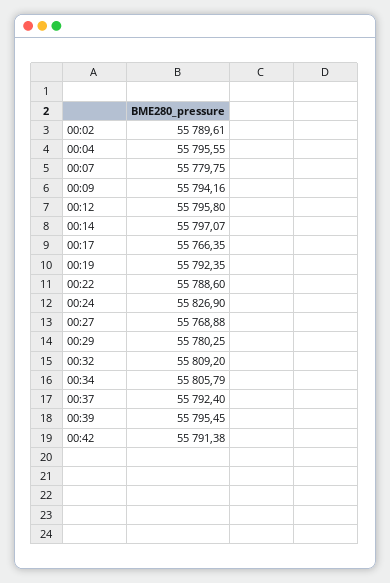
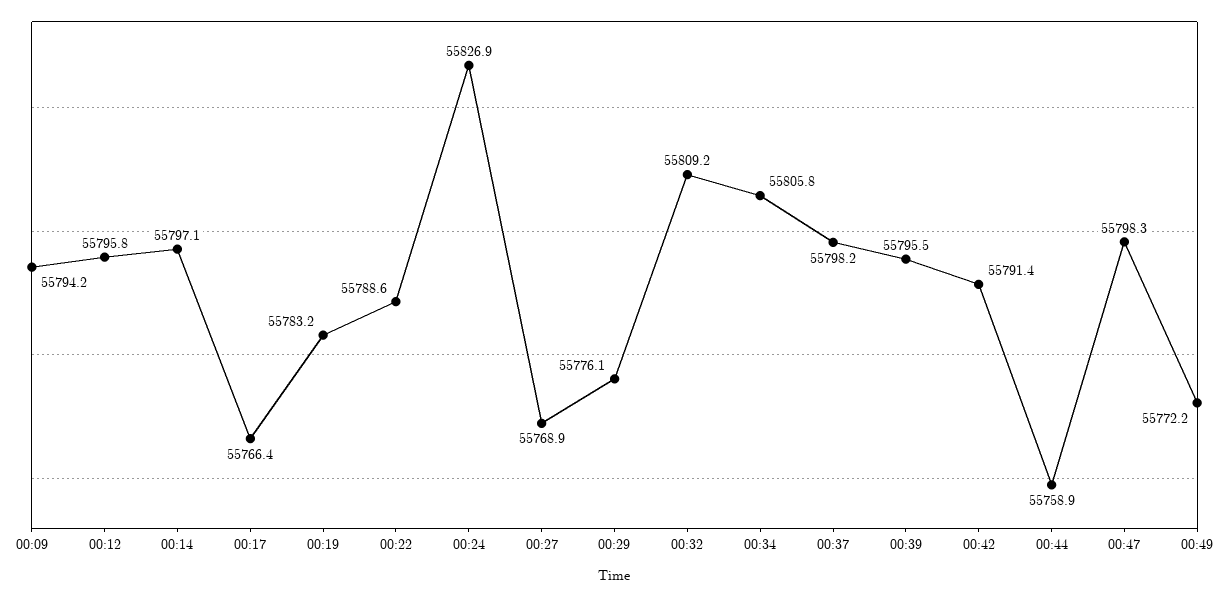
00:02: 55789.61 -> none
00:04: 55795.55 -> none
00:07: 55779.75 -> none
00:19: 55792.35 -> 55783.2
00:29: 55780.25 -> 55776.1
00:37: 55792.4 -> 55798.2
00:44: none -> 55758.9
00:47: none -> 55798.3
00:49: none -> 55772.2

